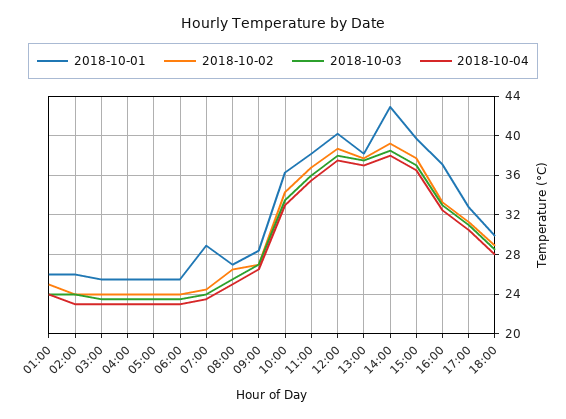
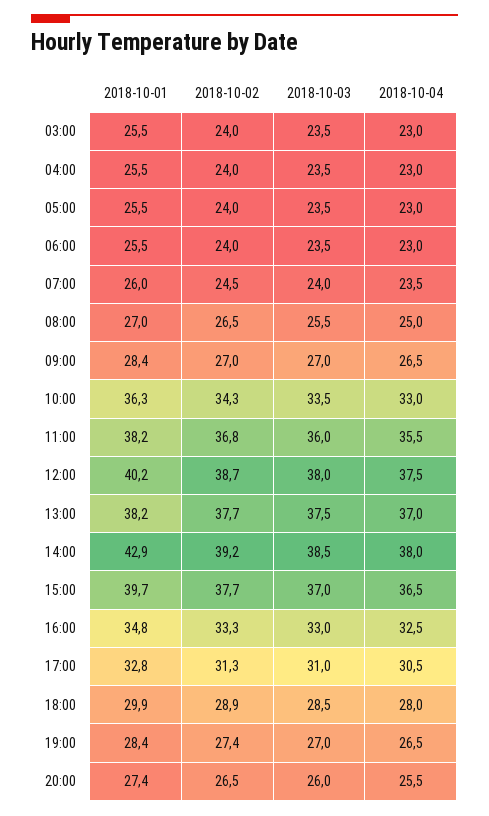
2018-10-01, 01:00: 26 -> none
2018-10-02, 01:00: 25 -> none
2018-10-03, 01:00: 24 -> none
2018-10-04, 01:00: 24 -> none
2018-10-01, 02:00: 26 -> none
2018-10-02, 02:00: 24 -> none
2018-10-03, 02:00: 24 -> none
2018-10-04, 02:00: 23 -> none
2018-10-01, 07:00: 29 -> 26
2018-10-01, 16:00: 37 -> 34.8
2018-10-01, 19:00: none -> 28.4
2018-10-02, 19:00: none -> 27.4
2018-10-03, 19:00: none -> 27
2018-10-04, 19:00: none -> 26.5
2018-10-01, 20:00: none -> 27.4
2018-10-02, 20:00: none -> 26.5
2018-10-03, 20:00: none -> 26
2018-10-04, 20:00: none -> 25.5

